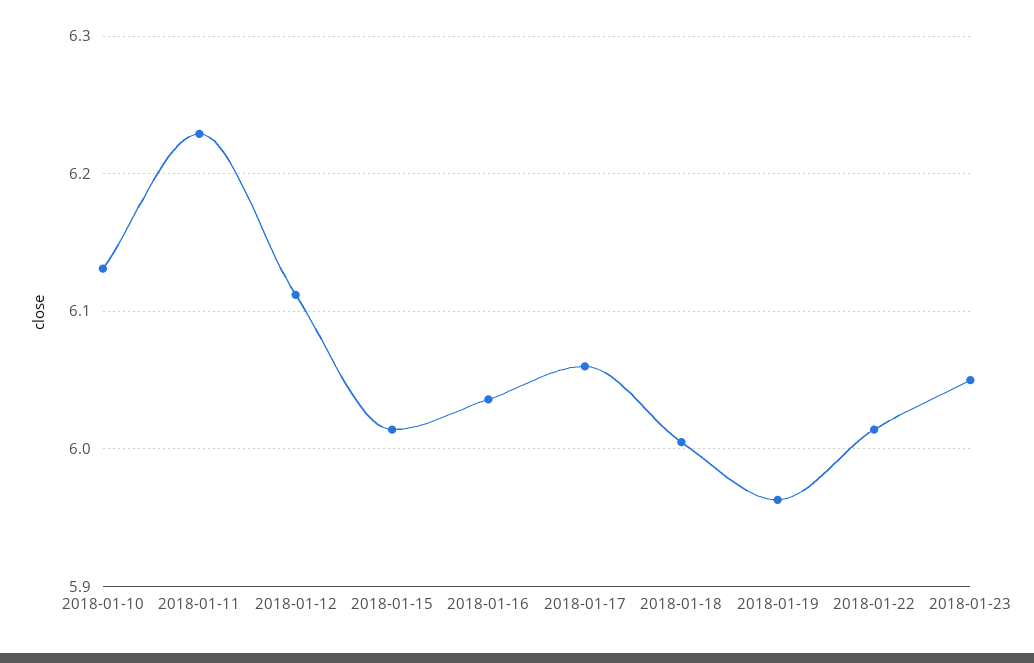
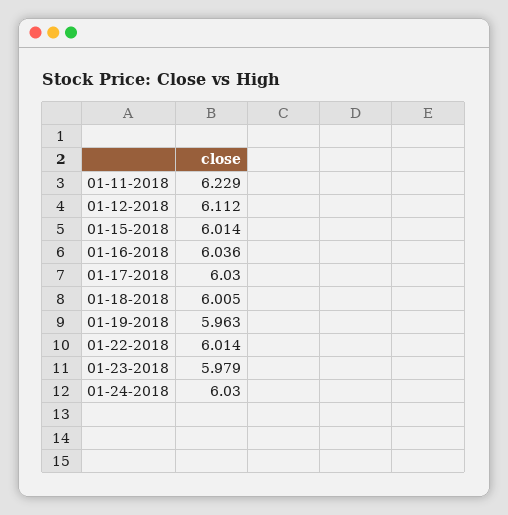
2018-01-10: 6.13 -> none
2018-01-17: 6.06 -> 6.03
2018-01-23: 6.05 -> 5.979
01-24-2018: none -> 6.03

